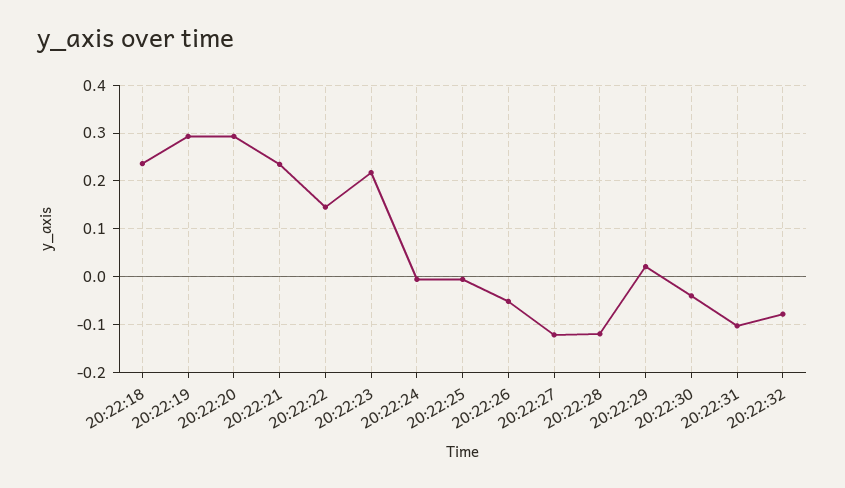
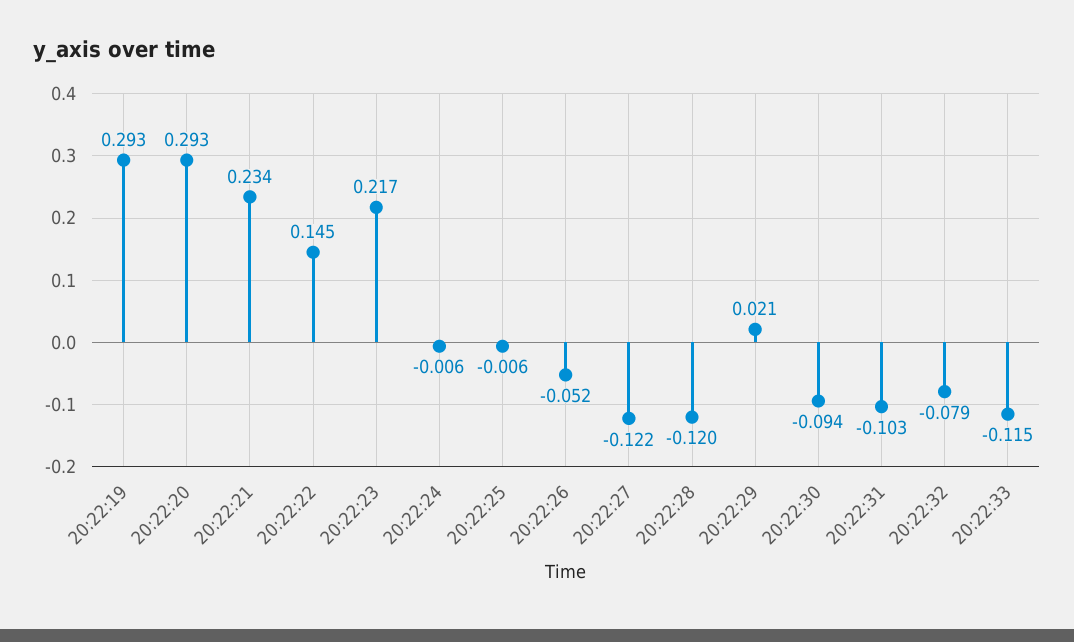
20:22:18: 0.24 -> none
20:22:30: -0.04 -> -0.094
20:22:33: none -> -0.115

